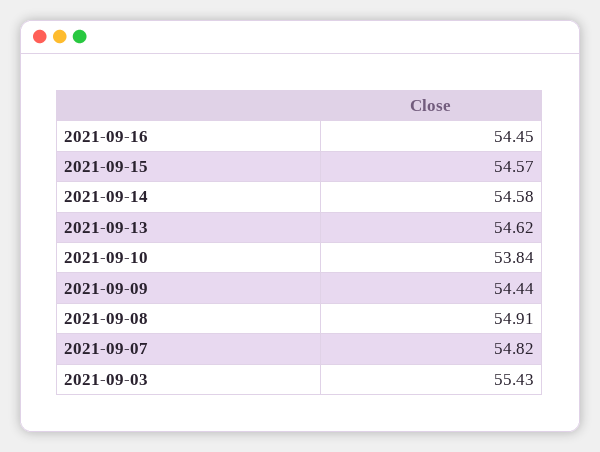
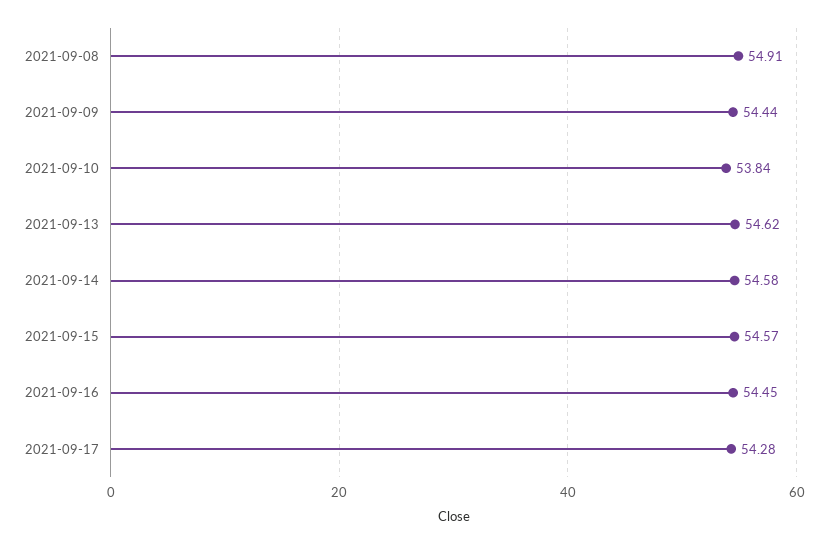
2021-09-07: 54.82 -> none
2021-09-03: 55.43 -> none
2021-09-17: none -> 54.28

